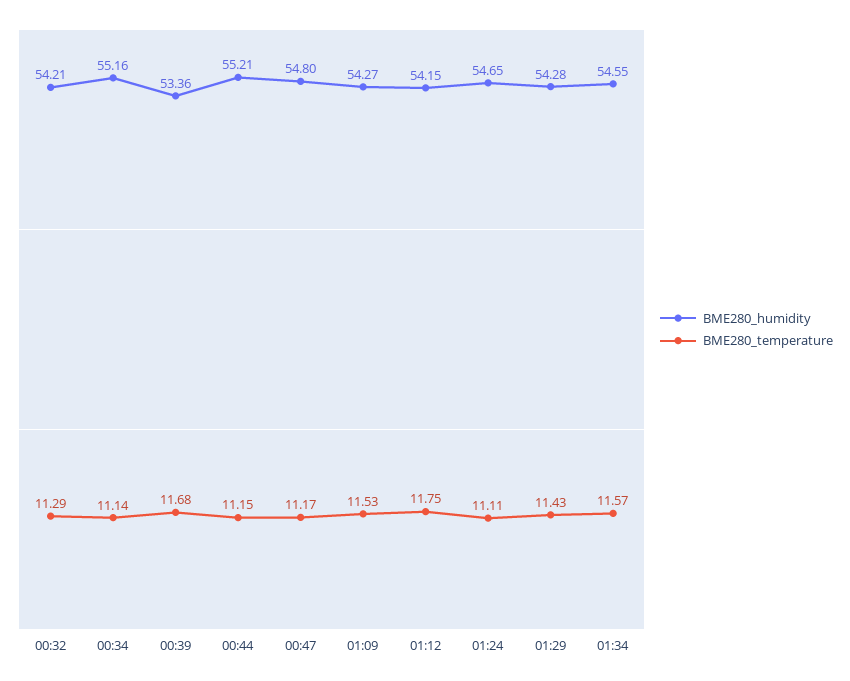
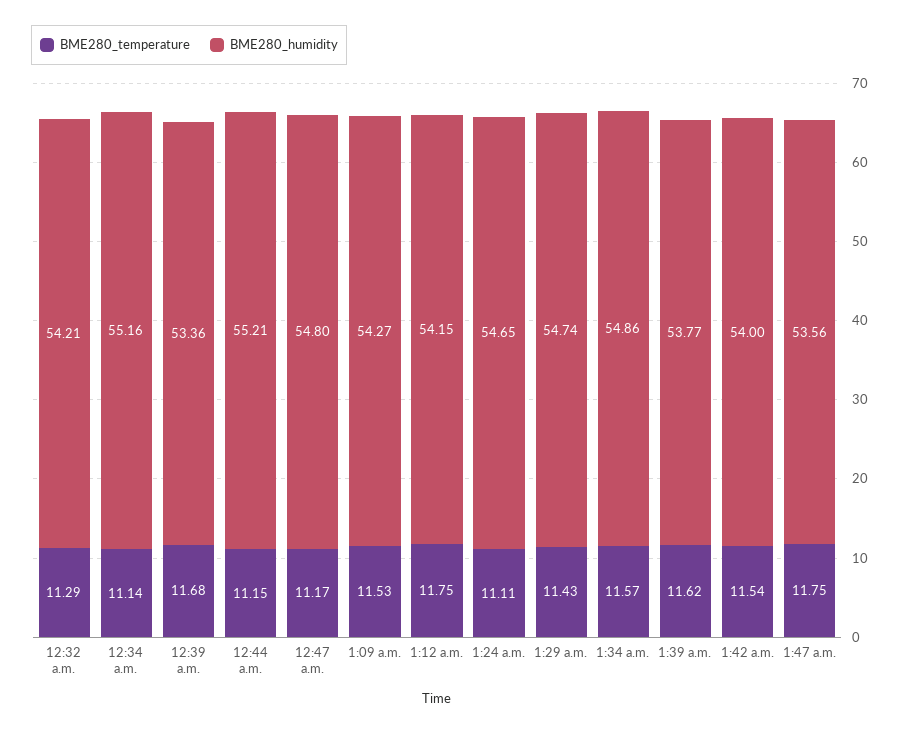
BME280_humidity, 01:29: 54.28 -> 54.74
BME280_humidity, 01:34: 54.55 -> 54.86
BME280_temperature, 1:39 a.m.: none -> 11.62
BME280_humidity, 1:39 a.m.: none -> 53.77
BME280_temperature, 1:42 a.m.: none -> 11.54
BME280_humidity, 1:42 a.m.: none -> 54
BME280_temperature, 1:47 a.m.: none -> 11.75
BME280_humidity, 1:47 a.m.: none -> 53.56

